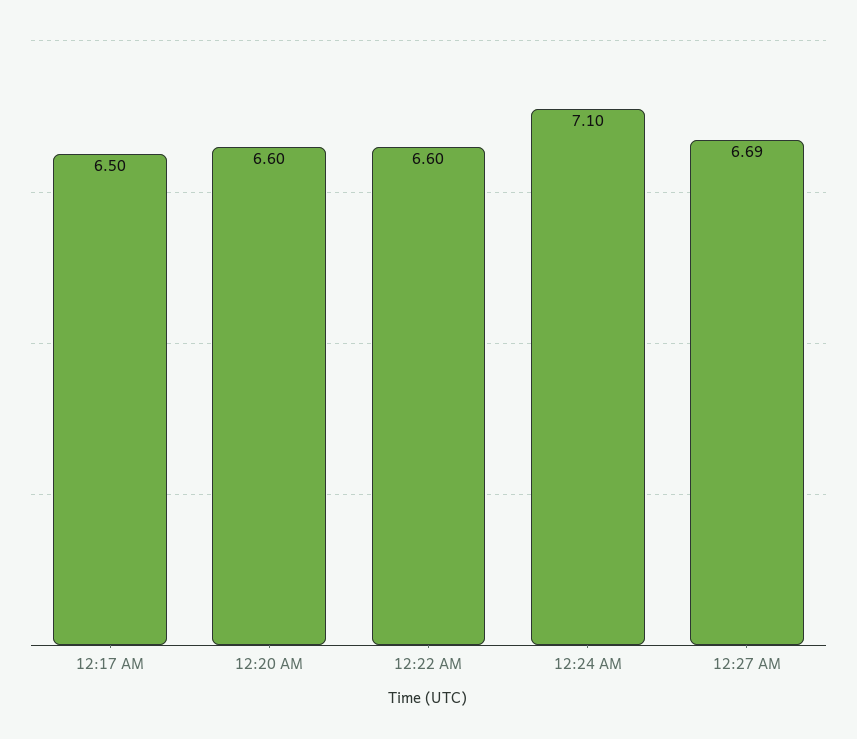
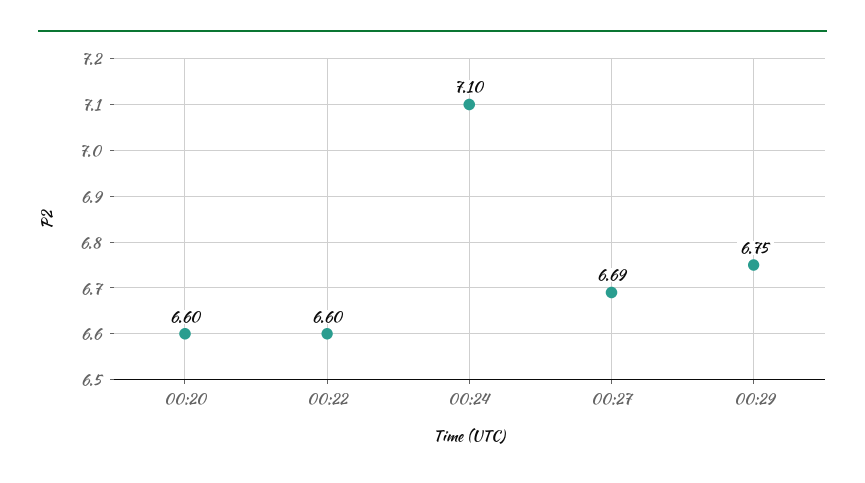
12:17 AM: 6.5 -> none
00:29: none -> 6.75

